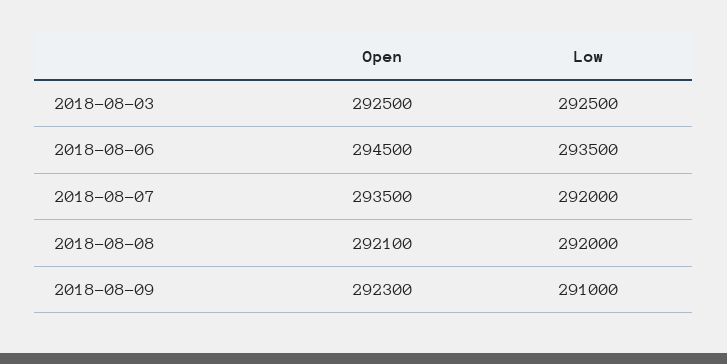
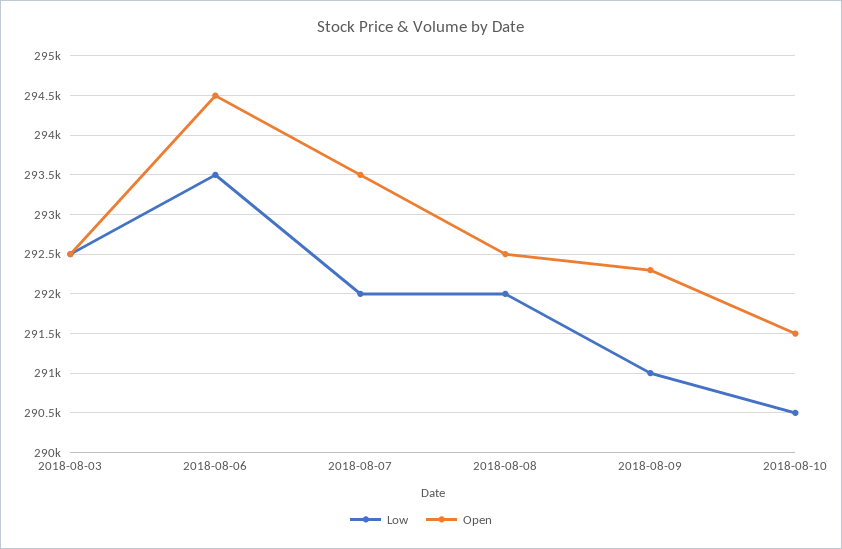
Open, 2018-08-08: 292100 -> 292500
Low, 2018-08-10: none -> 290500
Open, 2018-08-10: none -> 291500

